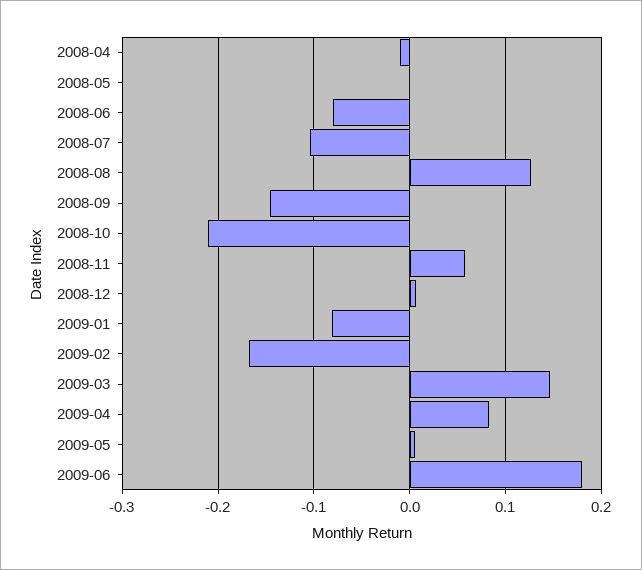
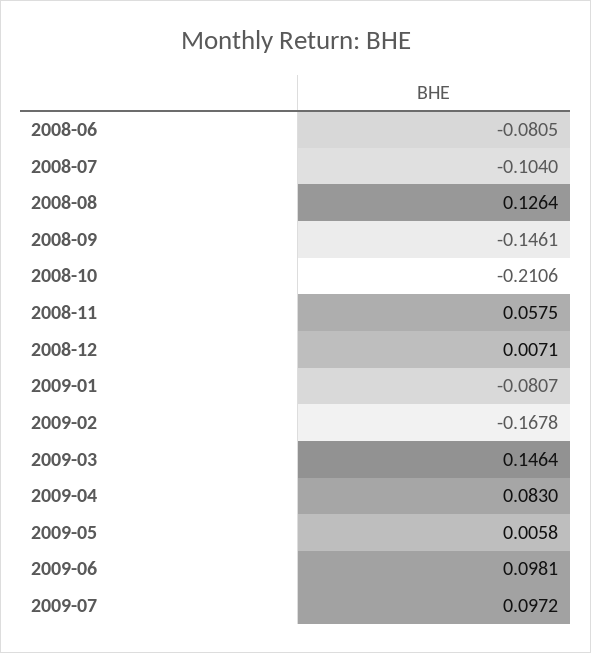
2008-04: -0.01 -> none
2008-05: 0 -> none
2009-06: 0.18 -> 0.0981
2009-07: none -> 0.0972

